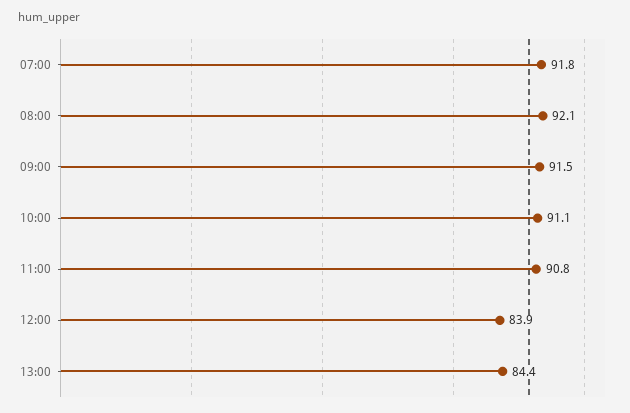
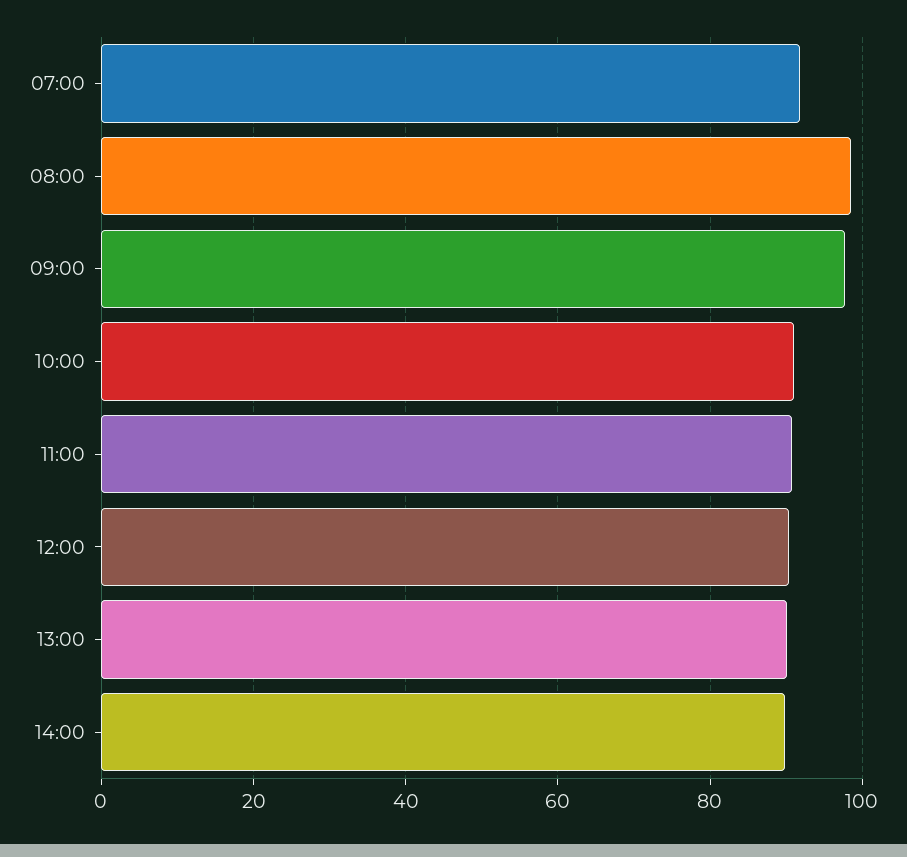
08:00: 92.1 -> 98
09:00: 91.5 -> 98
12:00: 83.9 -> 90
13:00: 84.4 -> 90
14:00: none -> 90

